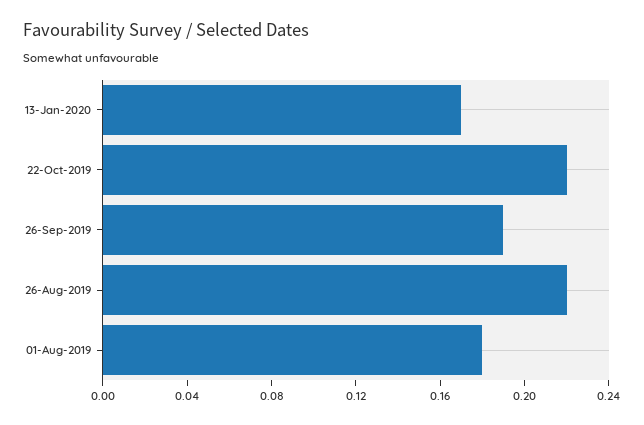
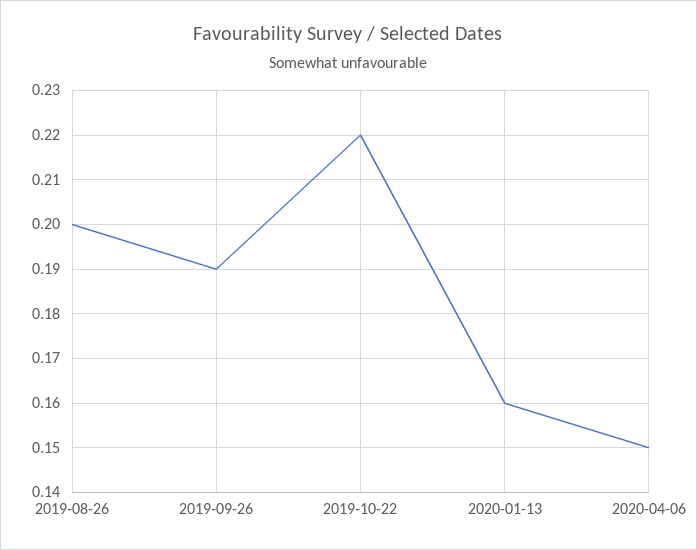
13-Jan-2020: 0.17 -> 0.16
26-Aug-2019: 0.22 -> 0.2
01-Aug-2019: 0.18 -> none
2020-04-06: none -> 0.15

